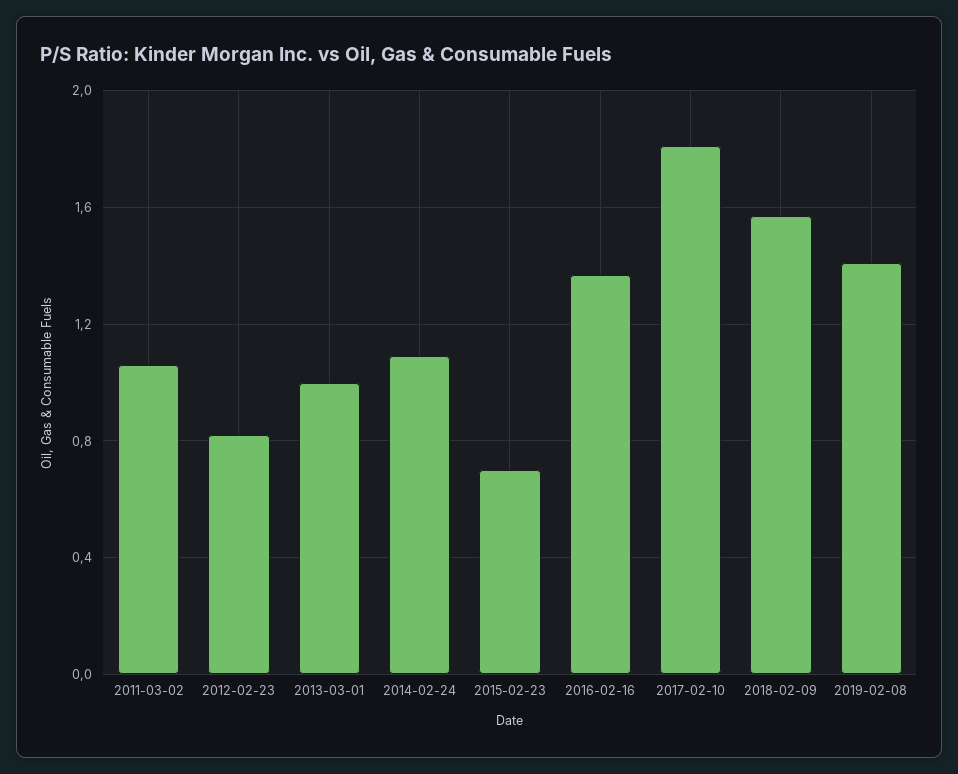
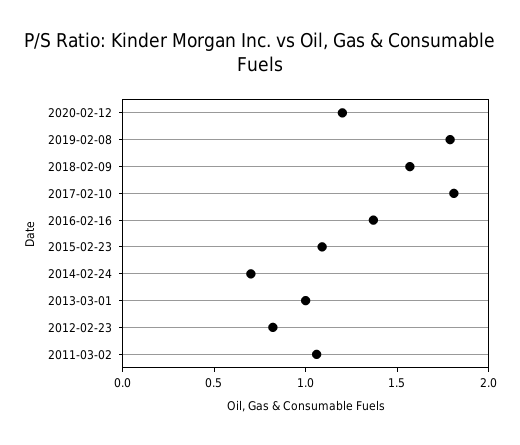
2014-02-24: 1.1 -> 0.7
2015-02-23: 0.7 -> 1.1
2019-02-08: 1.4 -> 1.8
2020-02-12: none -> 1.2

